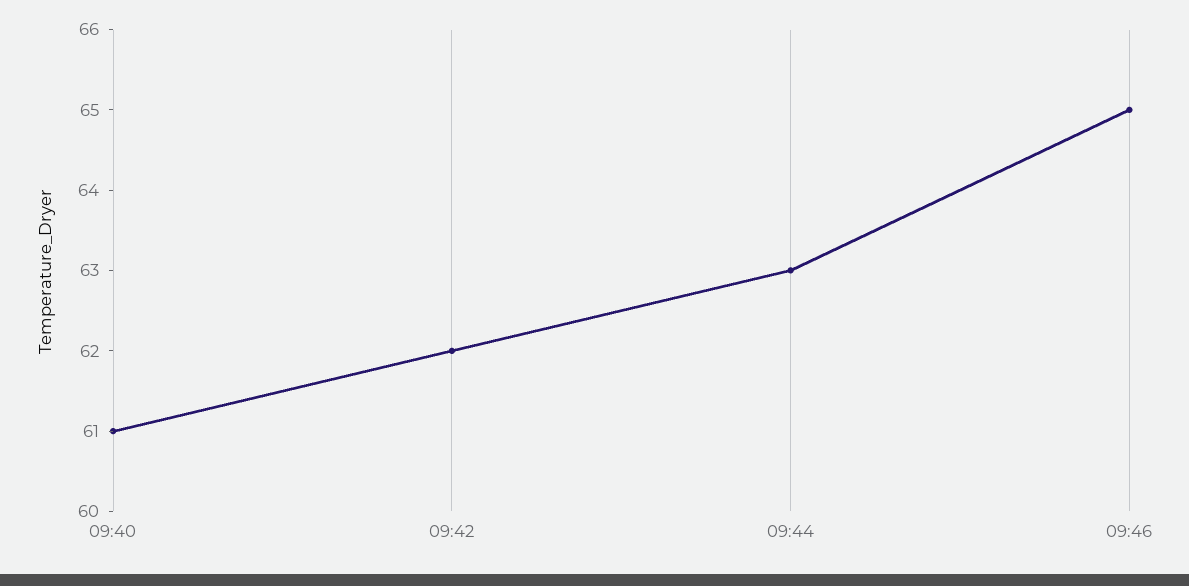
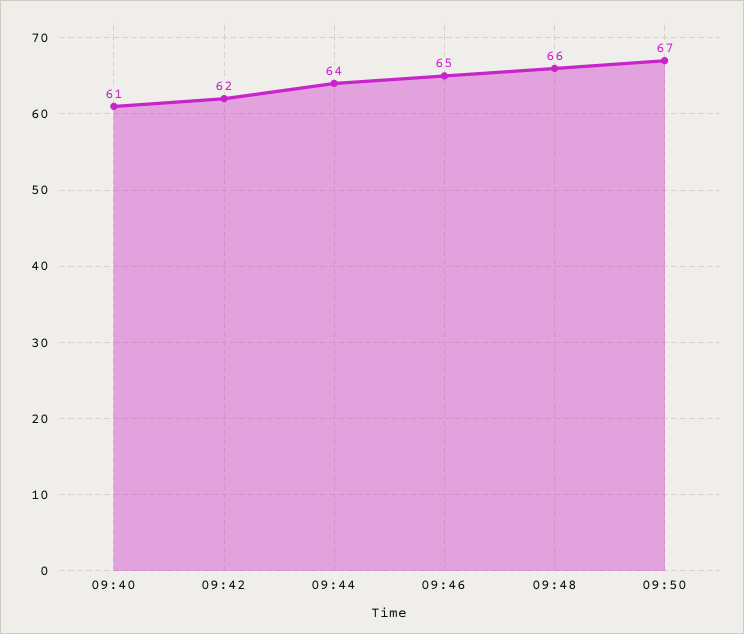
09:44: 63 -> 64
09:48: none -> 66
09:50: none -> 67

